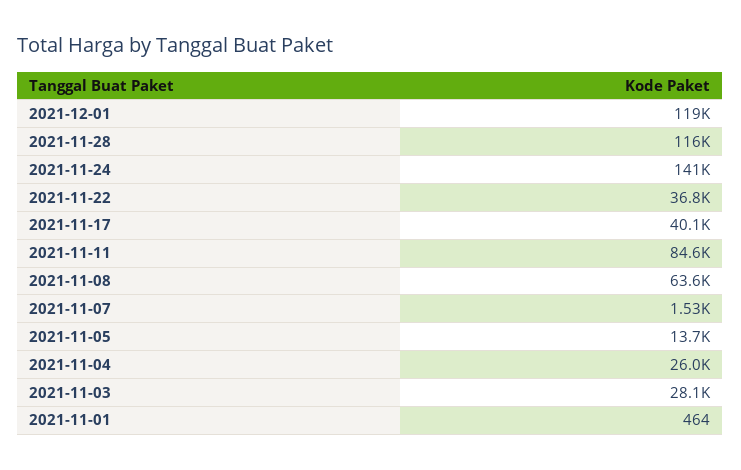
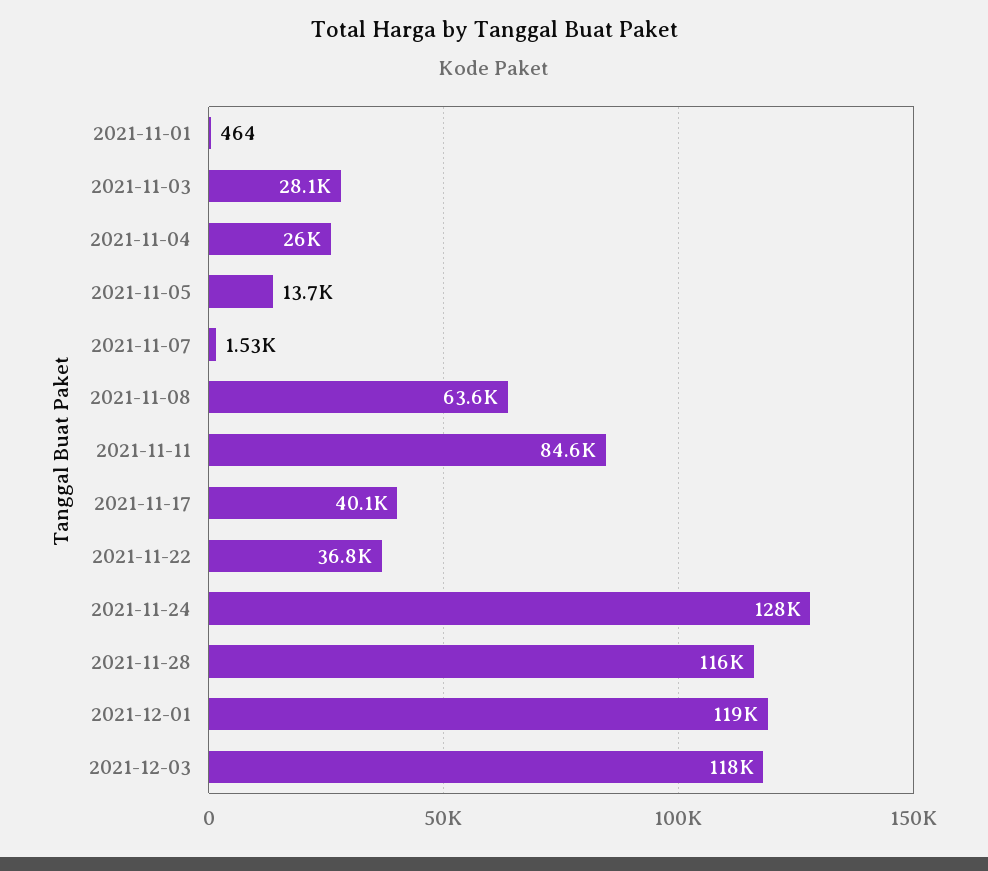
2021-11-24: 141000 -> 128000
2021-12-03: none -> 118000

